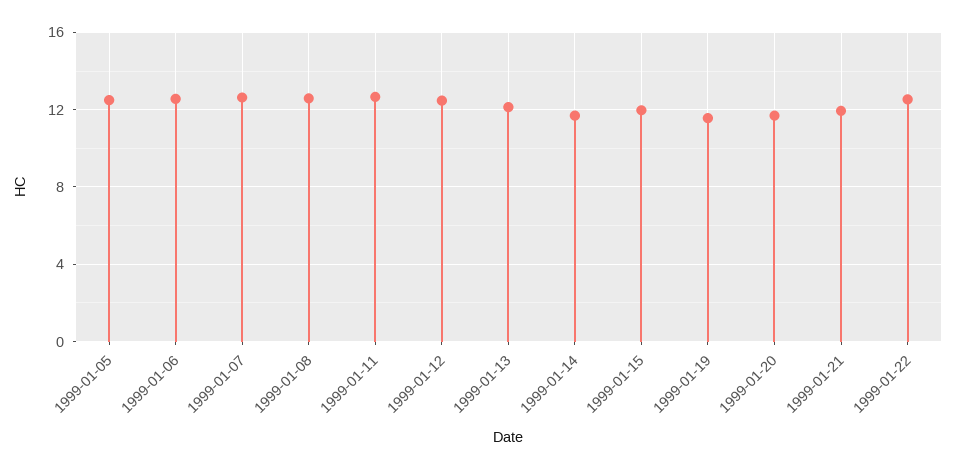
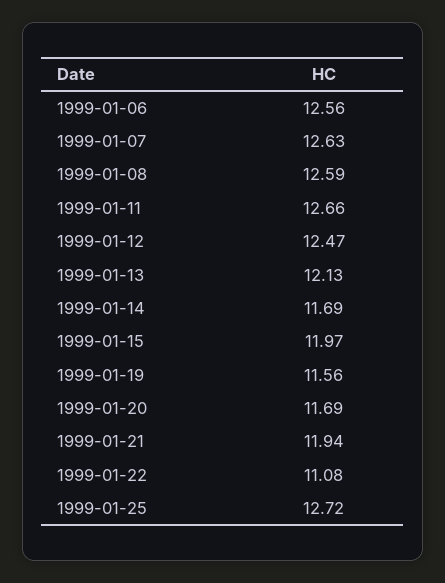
1999-01-05: 12.5 -> none
1999-01-22: 12.5 -> 11.08
1999-01-25: none -> 12.72

